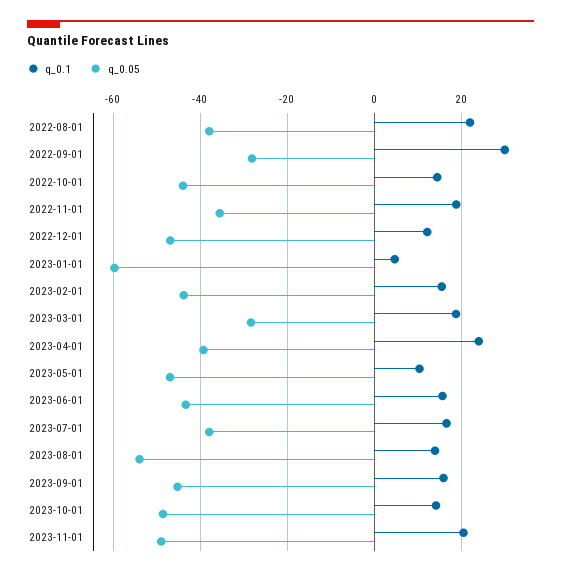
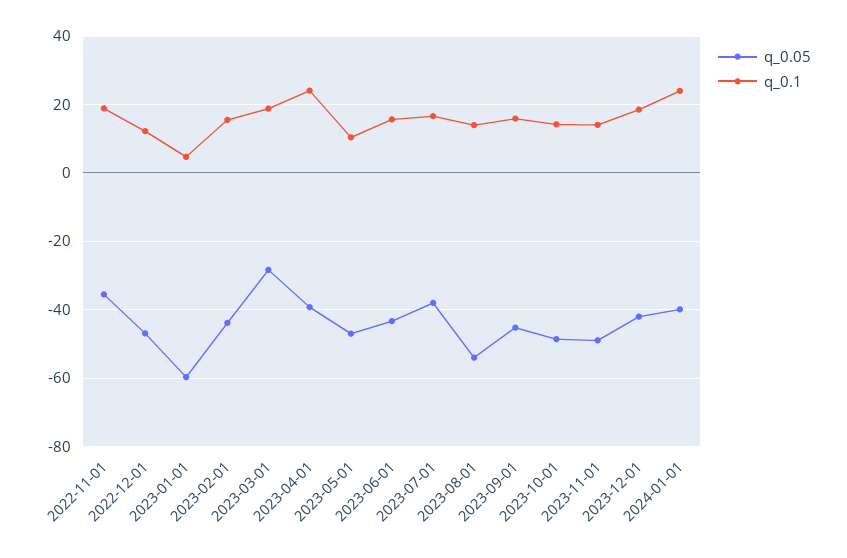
q_0.1, 2022-08-01: 22 -> none
q_0.05, 2022-08-01: -38 -> none
q_0.1, 2022-09-01: 30 -> none
q_0.05, 2022-09-01: -28 -> none
q_0.1, 2022-10-01: 14 -> none
q_0.05, 2022-10-01: -44 -> none
q_0.1, 2023-11-01: 20 -> 14
q_0.05, 2023-12-01: none -> -42
q_0.1, 2023-12-01: none -> 18
q_0.05, 2024-01-01: none -> -40
q_0.1, 2024-01-01: none -> 24

